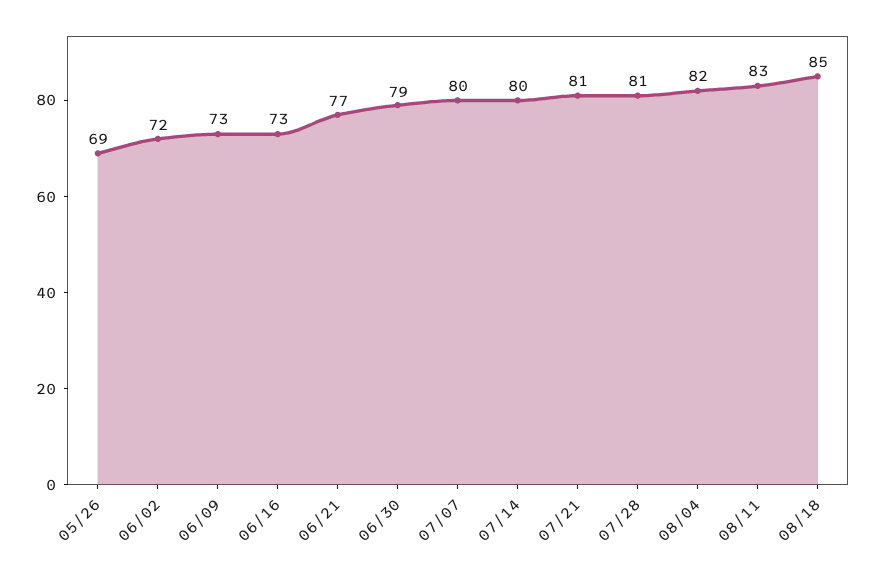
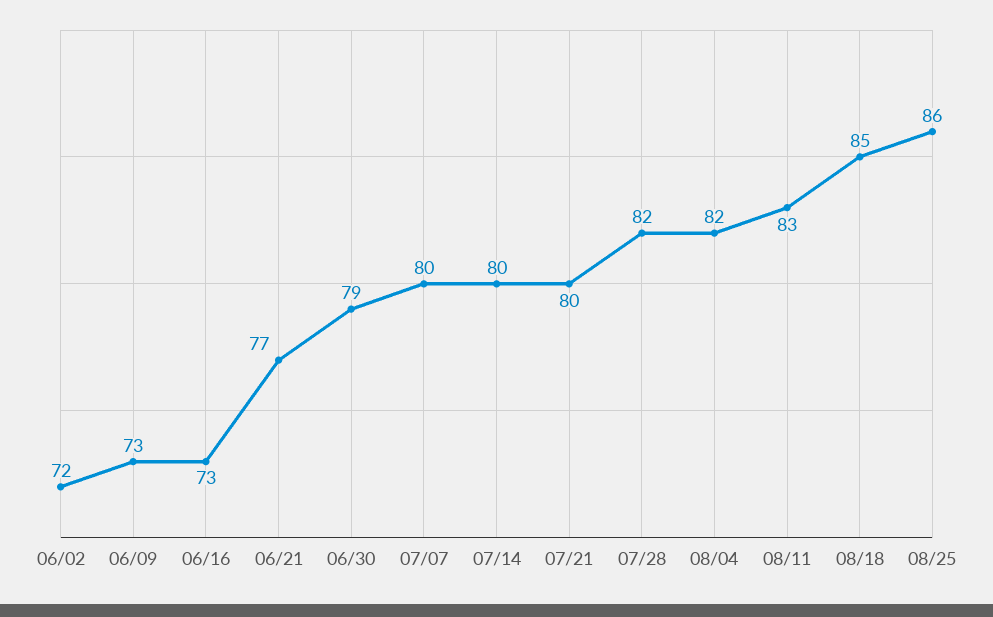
05/26: 69 -> none
07/21: 81 -> 80
07/28: 81 -> 82
08/25: none -> 86

